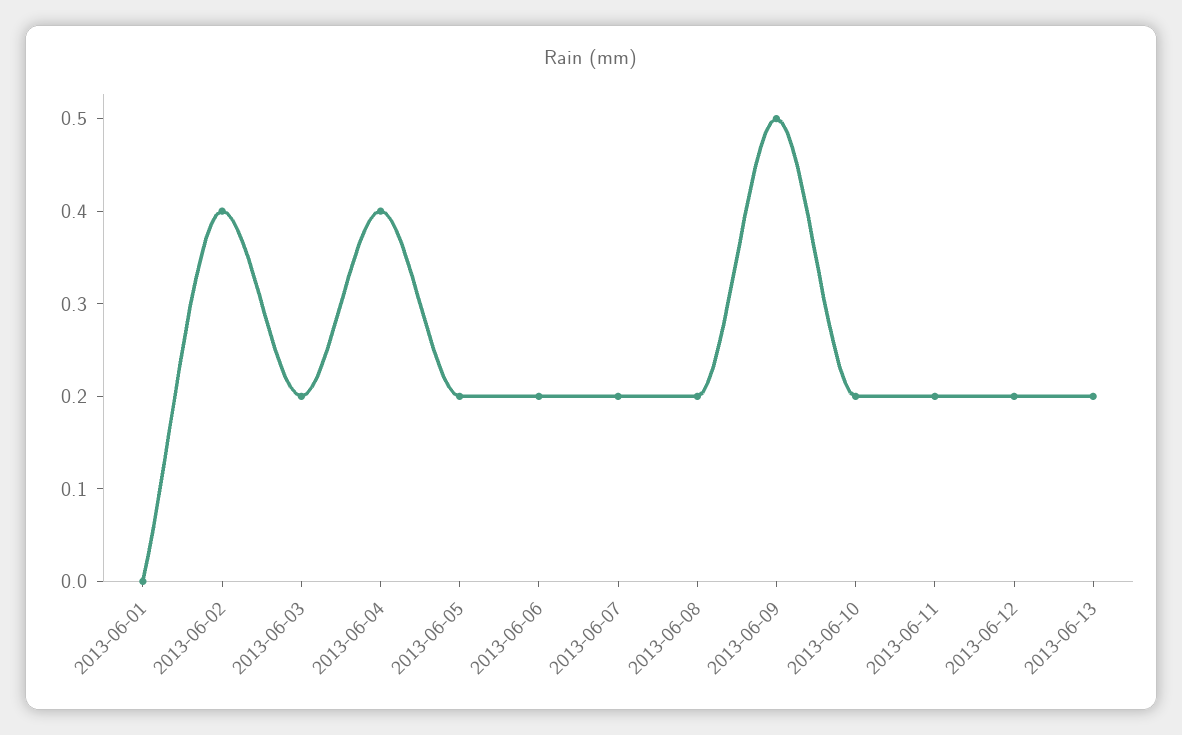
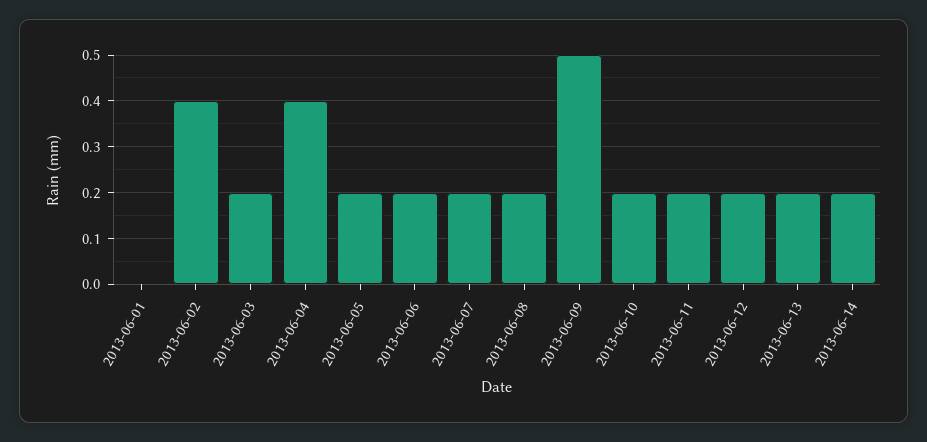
2013-06-14: none -> 0.2

